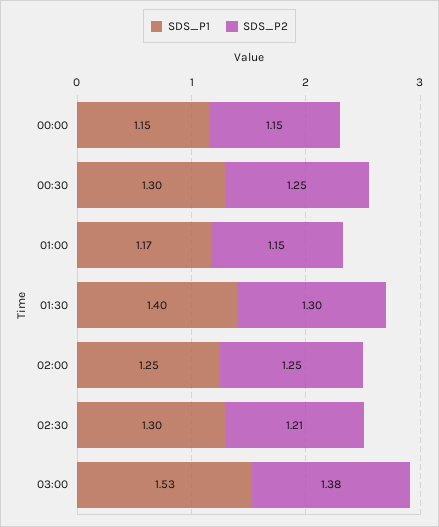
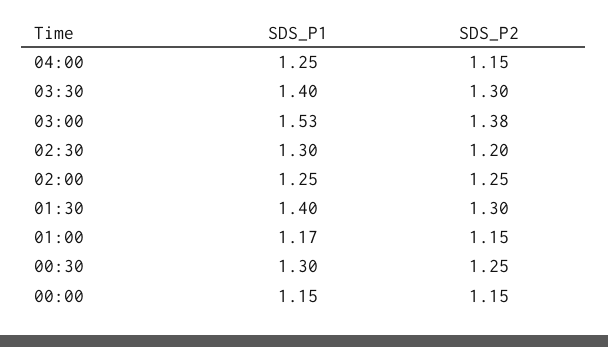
SDS_P2, 02:30: 1.21 -> 1.2
SDS_P1, 04:00: none -> 1.25
SDS_P2, 04:00: none -> 1.15
SDS_P1, 03:30: none -> 1.4
SDS_P2, 03:30: none -> 1.3

